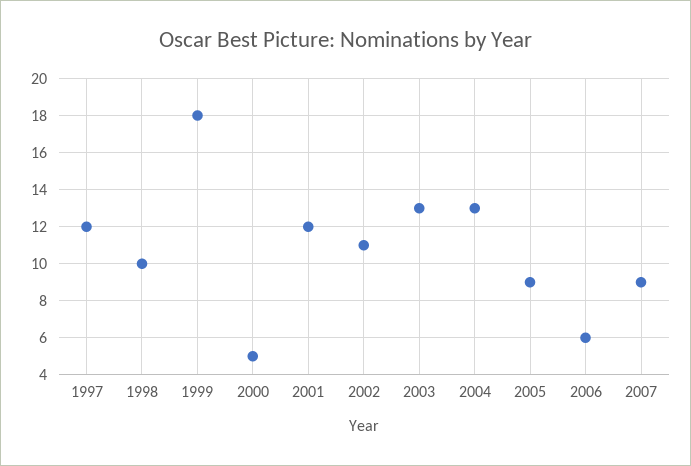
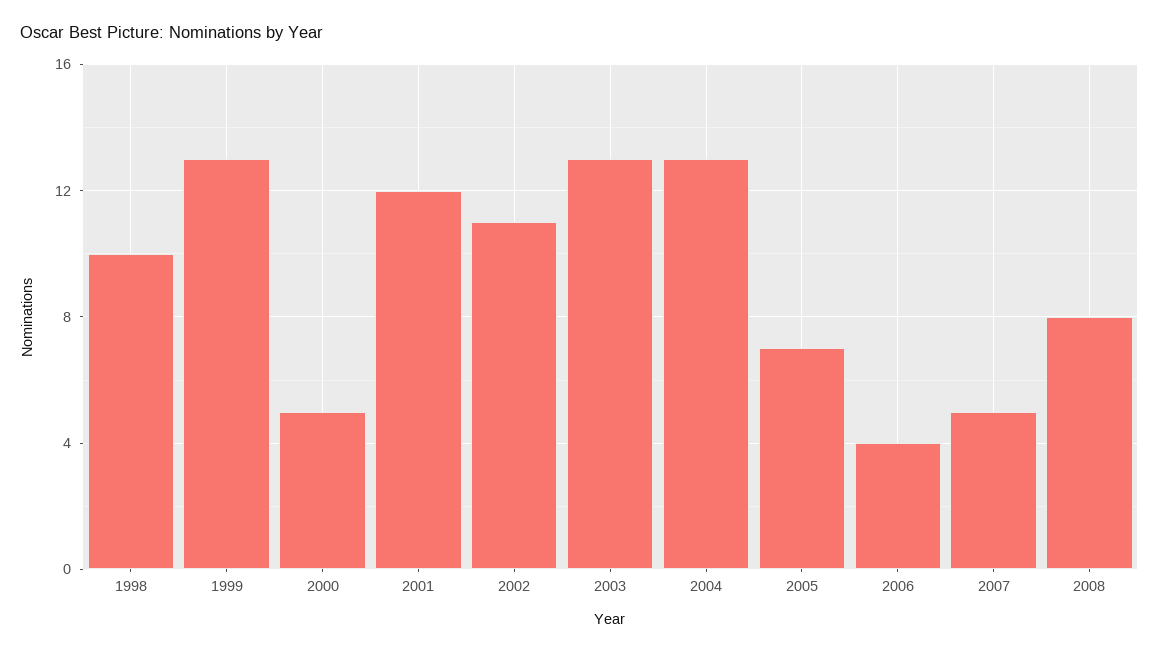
1997: 12 -> none
1999: 18 -> 13
2005: 9 -> 7
2006: 6 -> 4
2007: 9 -> 5
2008: none -> 8

